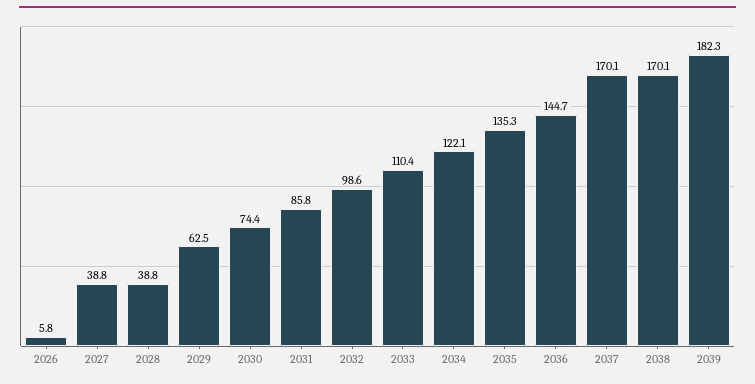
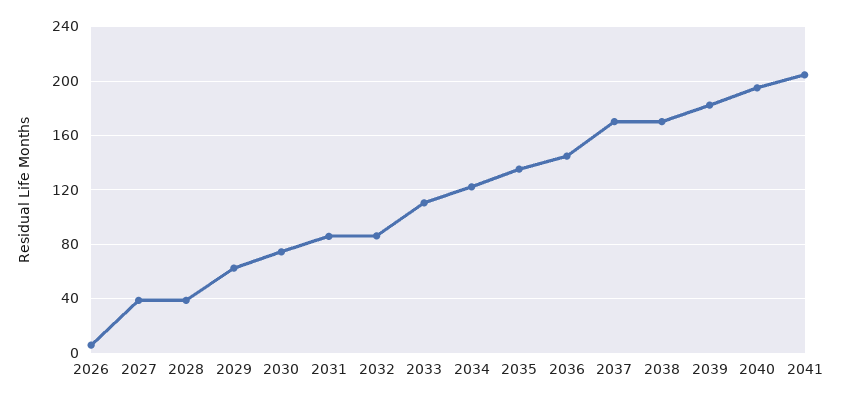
2032: 98.6 -> 85
2040: none -> 195
2041: none -> 205

